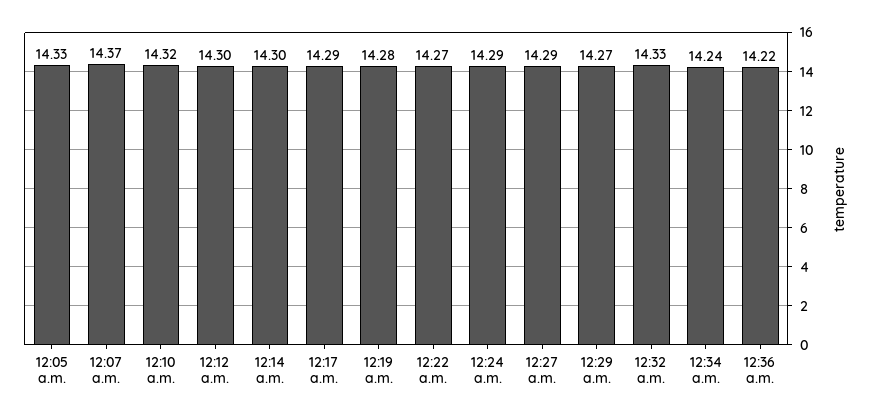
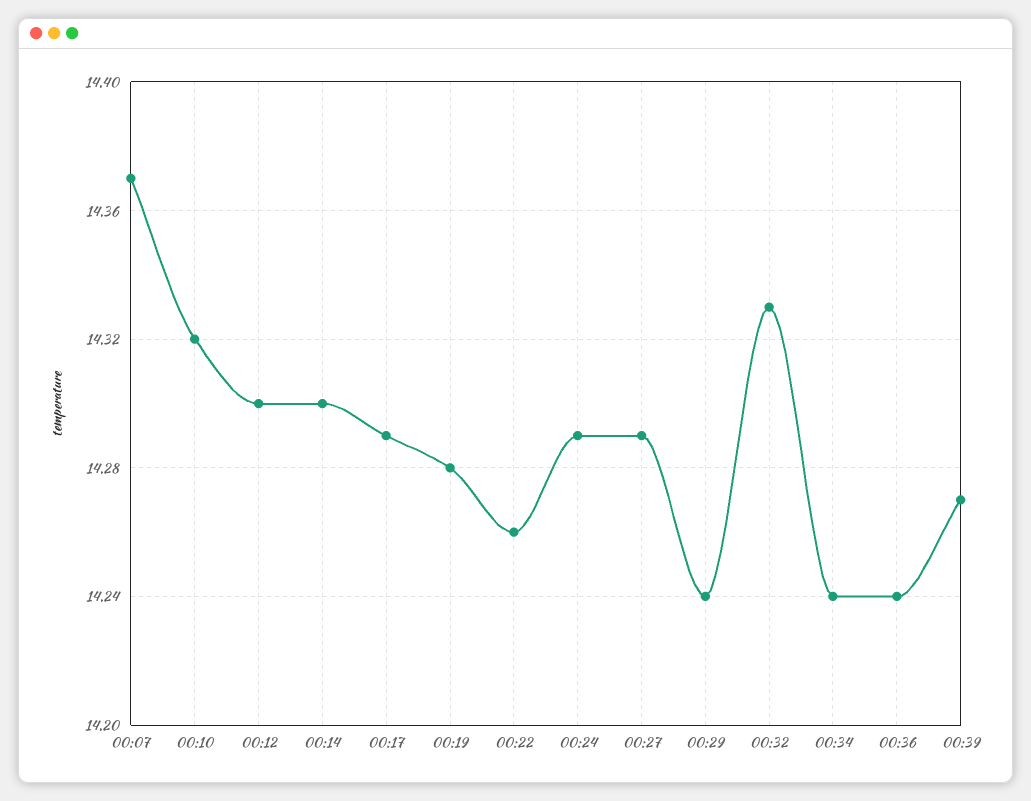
12:05 a.m.: 14.33 -> none
12:22 a.m.: 14.27 -> 14.26
12:29 a.m.: 14.27 -> 14.24
12:36 a.m.: 14.22 -> 14.24
00:39: none -> 14.27

